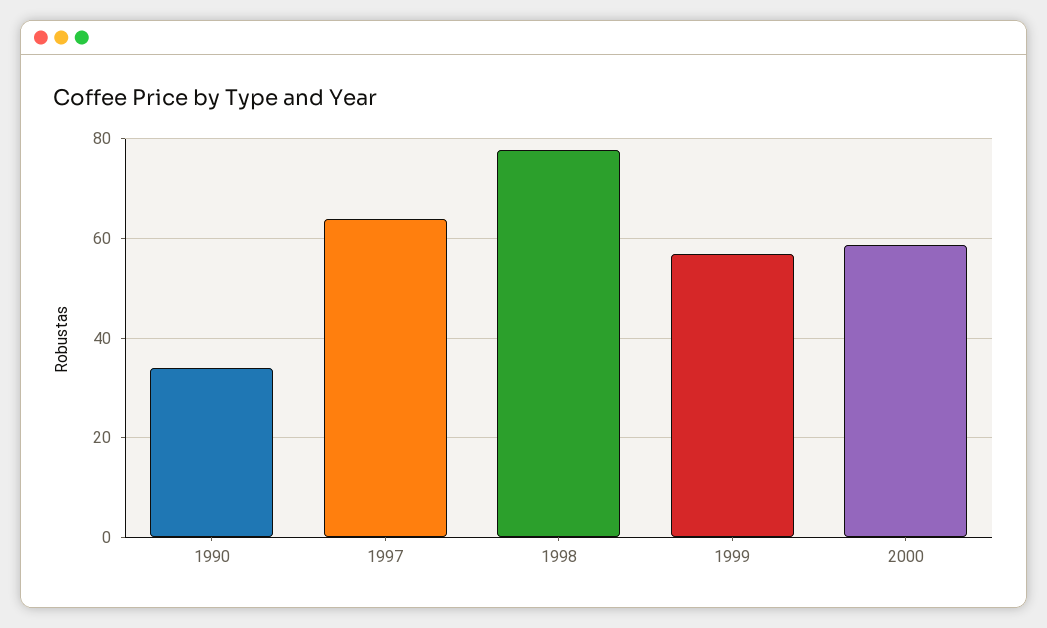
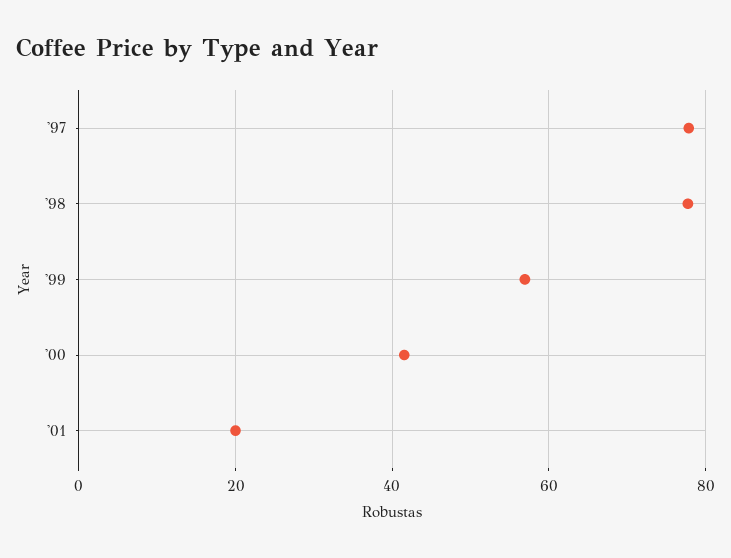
1990: 34 -> none
1997: 64 -> 78
2000: 58 -> 42
'01: none -> 20

